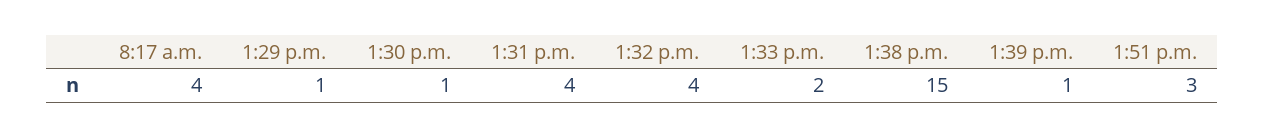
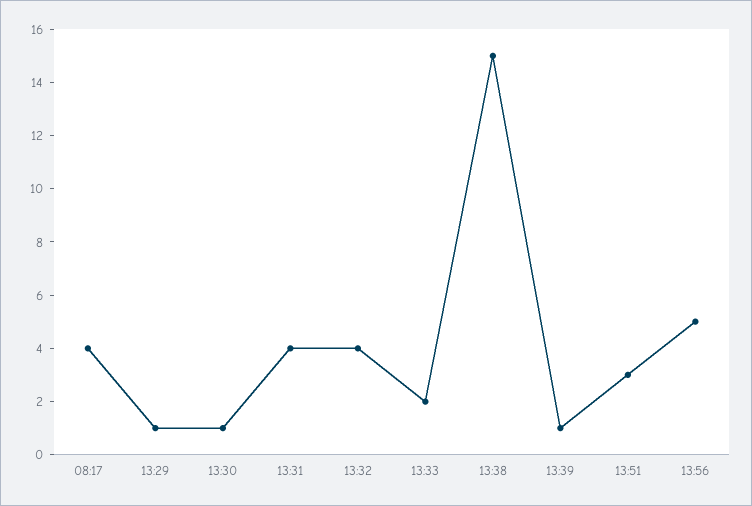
13:56: none -> 5

